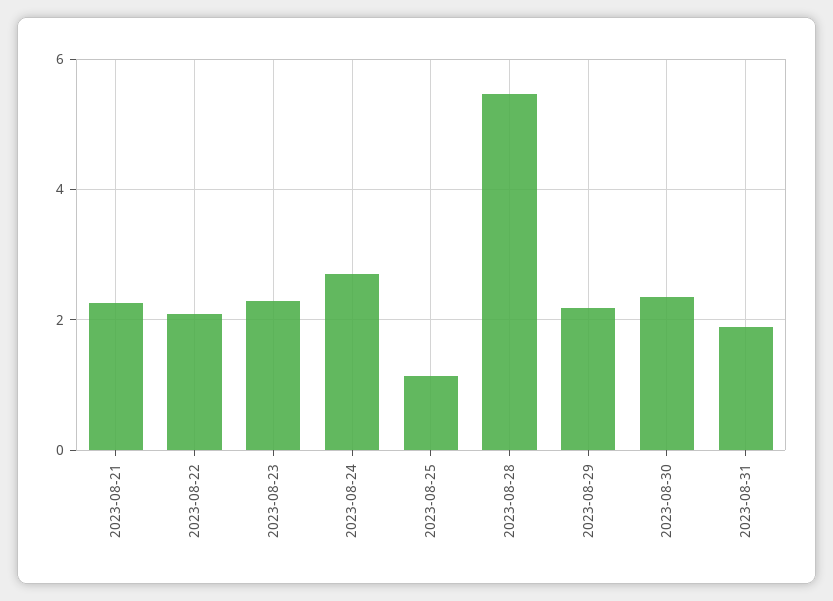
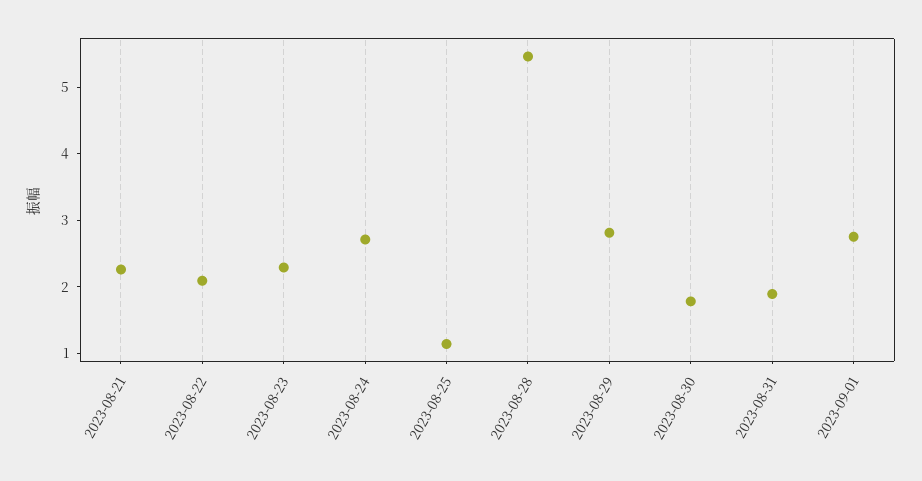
2023-08-29: 2.2 -> 2.8
2023-08-30: 2.4 -> 1.8
2023-09-01: none -> 2.8

